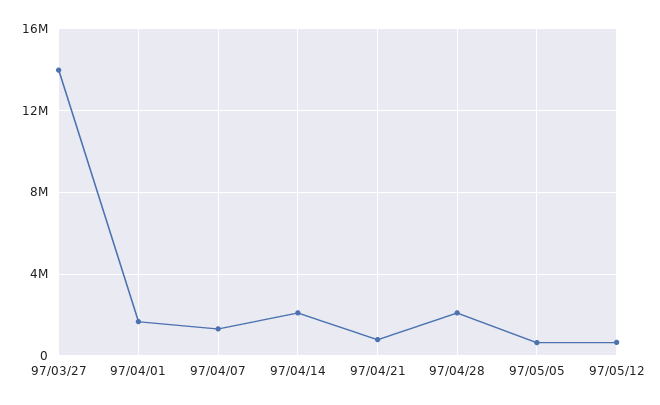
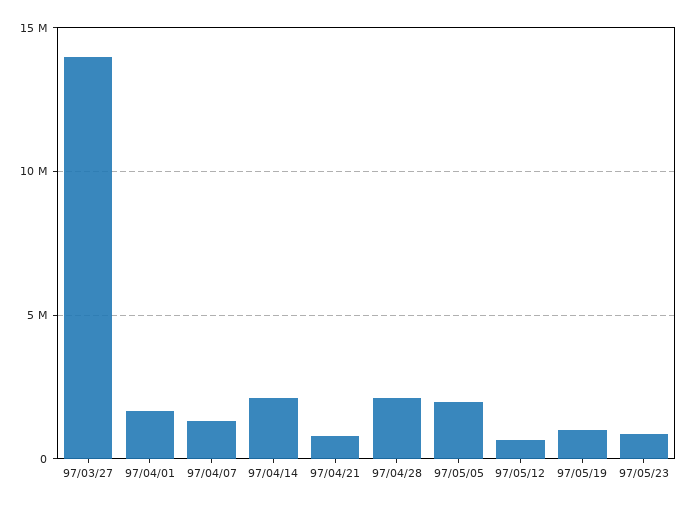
97/05/05: 500000 -> 2000000
97/05/19: none -> 1000000
97/05/23: none -> 1000000

